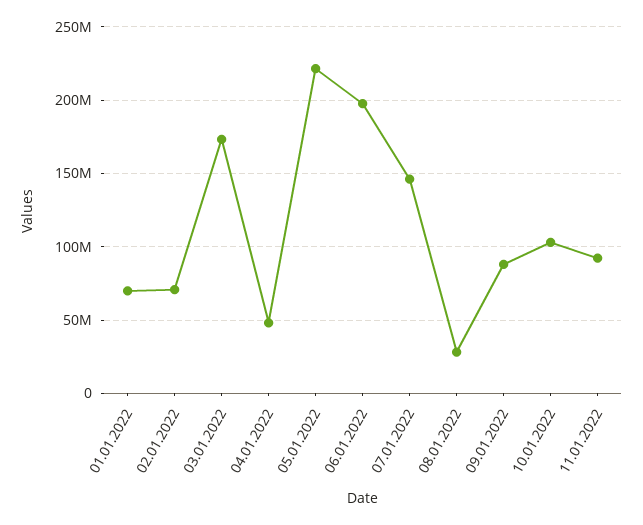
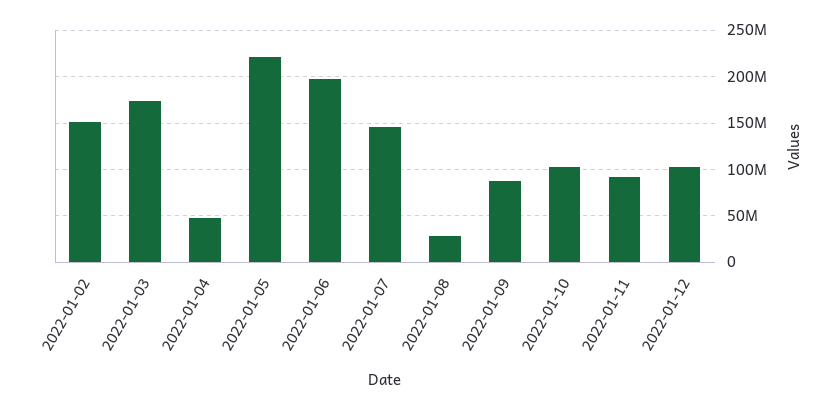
01.01.2022: 70000000 -> none
02.01.2022: 70000000 -> 150000000
2022-01-12: none -> 100000000

